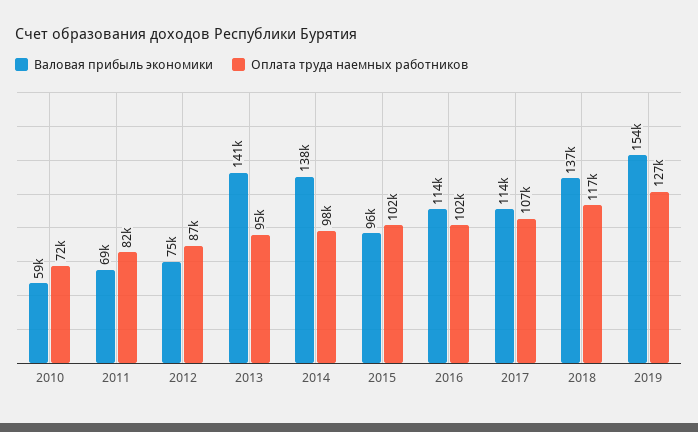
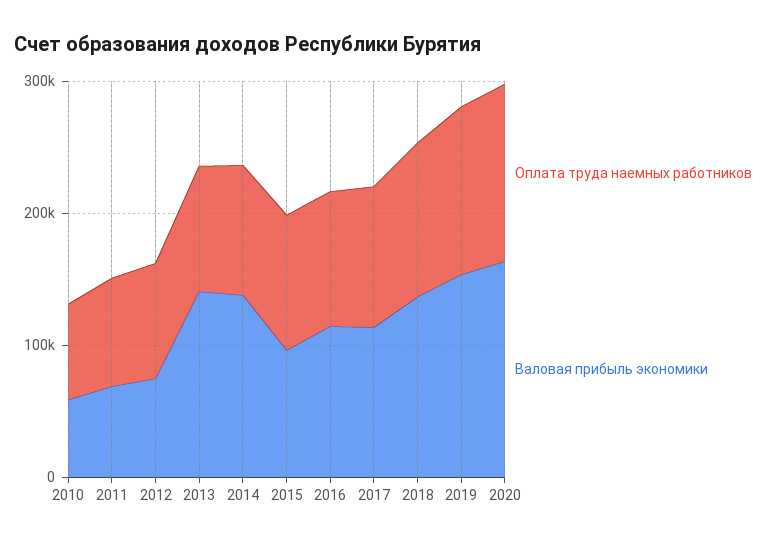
Оплата труда наемных работников, 2020: none -> 140000
Валовая прибыль экономики, 2020: none -> 160000

